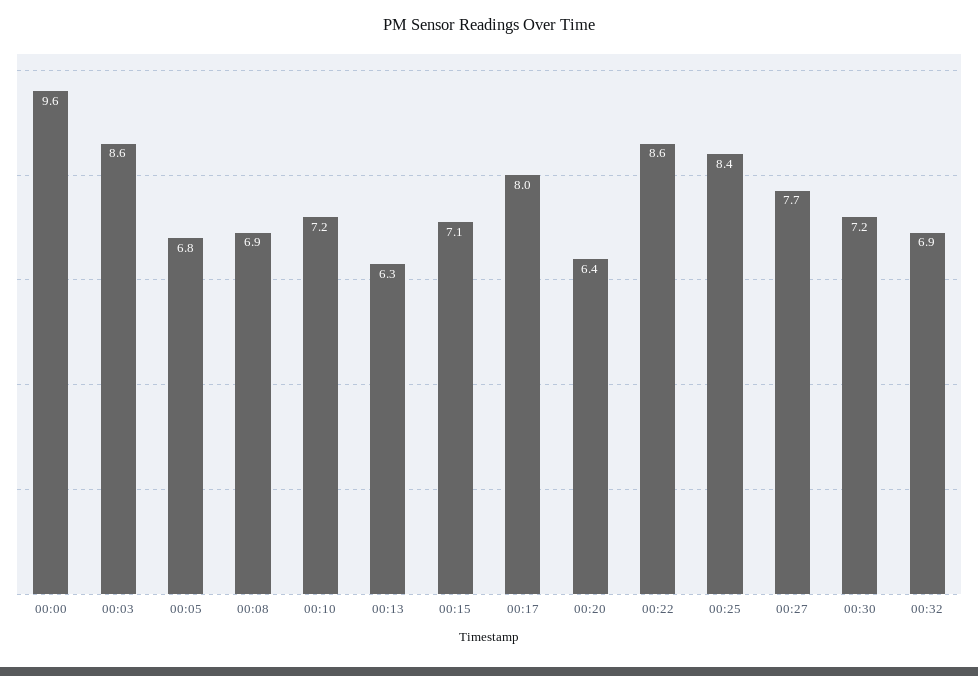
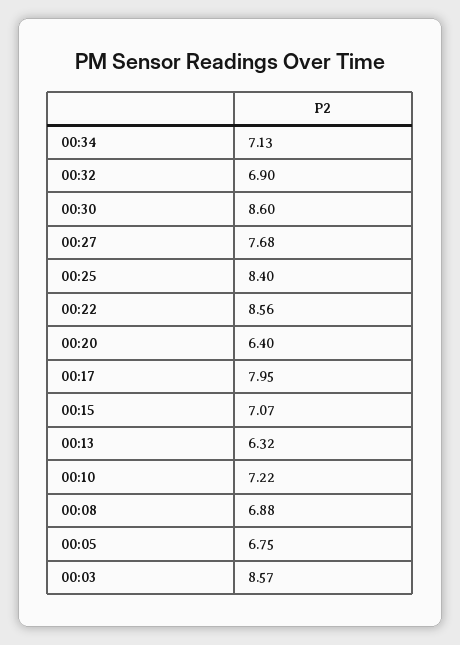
00:00: 9.6 -> none
00:30: 7.2 -> 8.6
00:34: none -> 7.13

